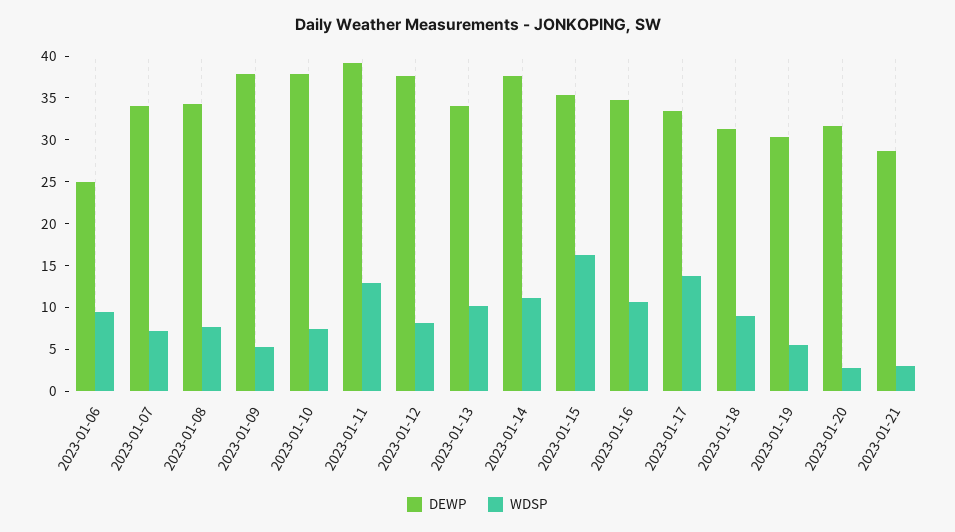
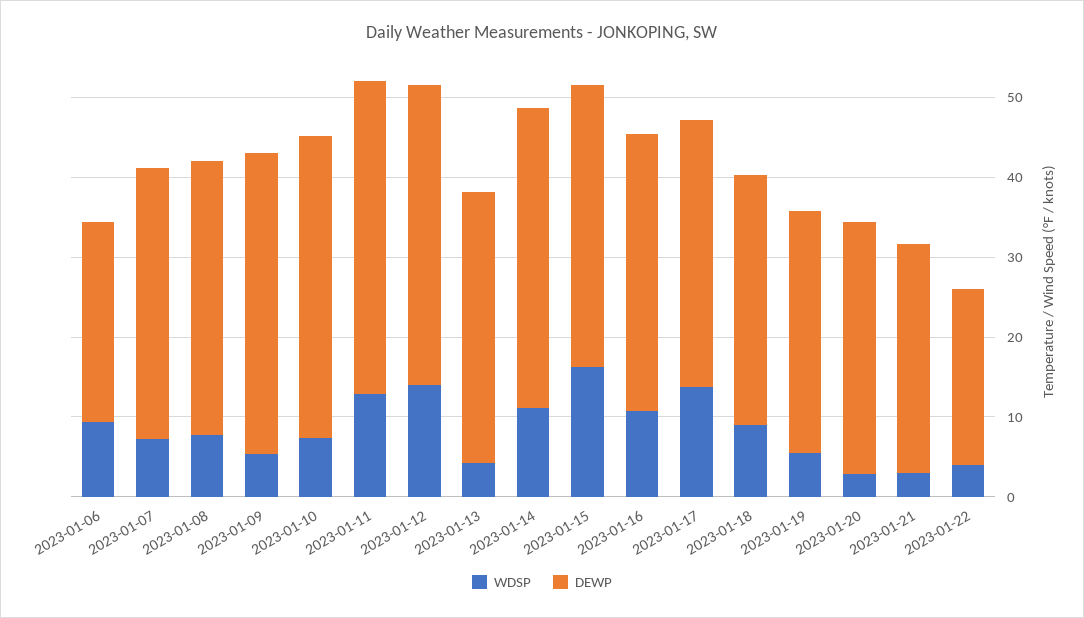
WDSP, 2023-01-12: 8 -> 14
WDSP, 2023-01-13: 10 -> 4
WDSP, 2023-01-22: none -> 4
DEWP, 2023-01-22: none -> 22

